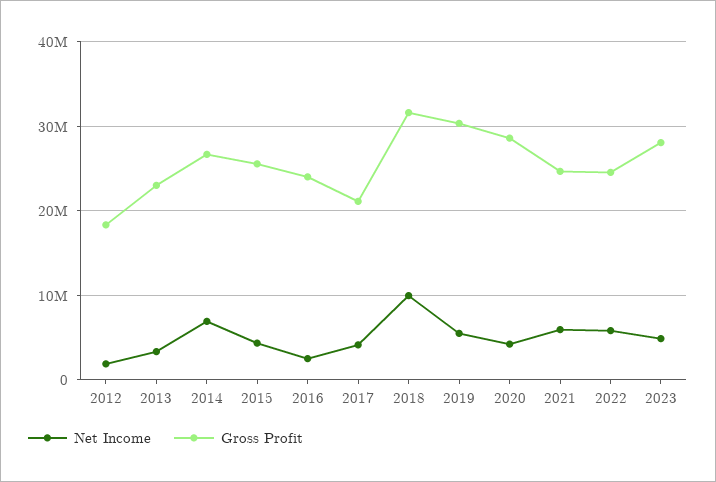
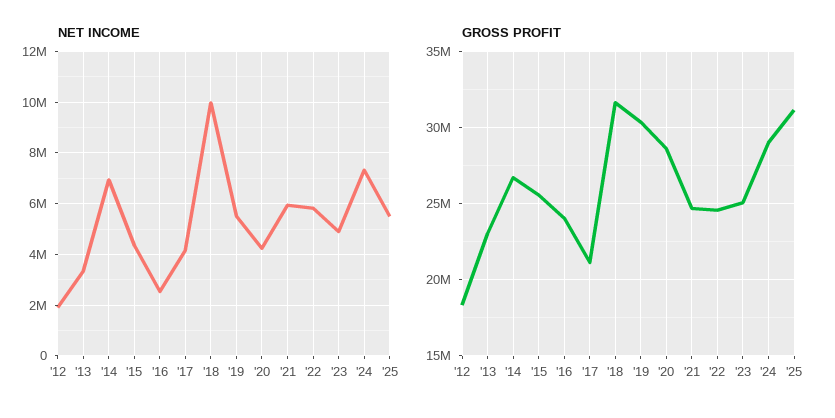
Gross Profit, 2023: 28000000 -> 25000000
Net Income, '24: none -> 7250000
Net Income, '25: none -> 5500000
Gross Profit, '24: none -> 29000000
Gross Profit, '25: none -> 31000000

